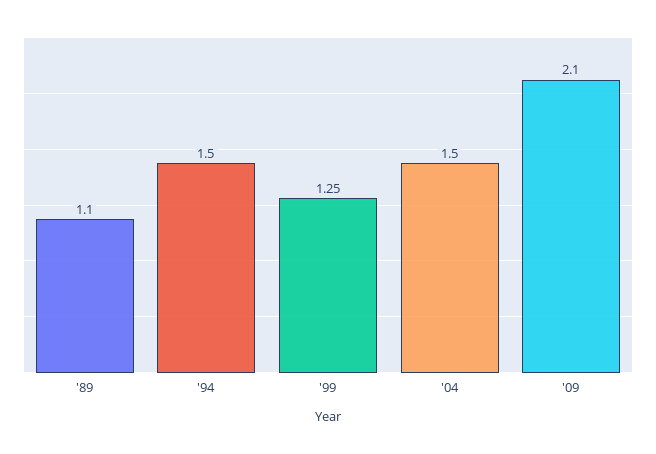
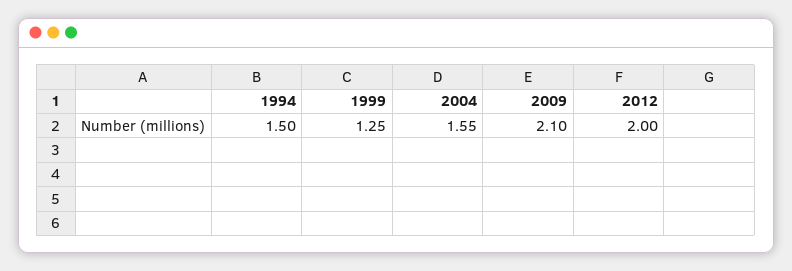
'89: 1.1 -> none
'04: 1.5 -> 1.55
2012: none -> 2

